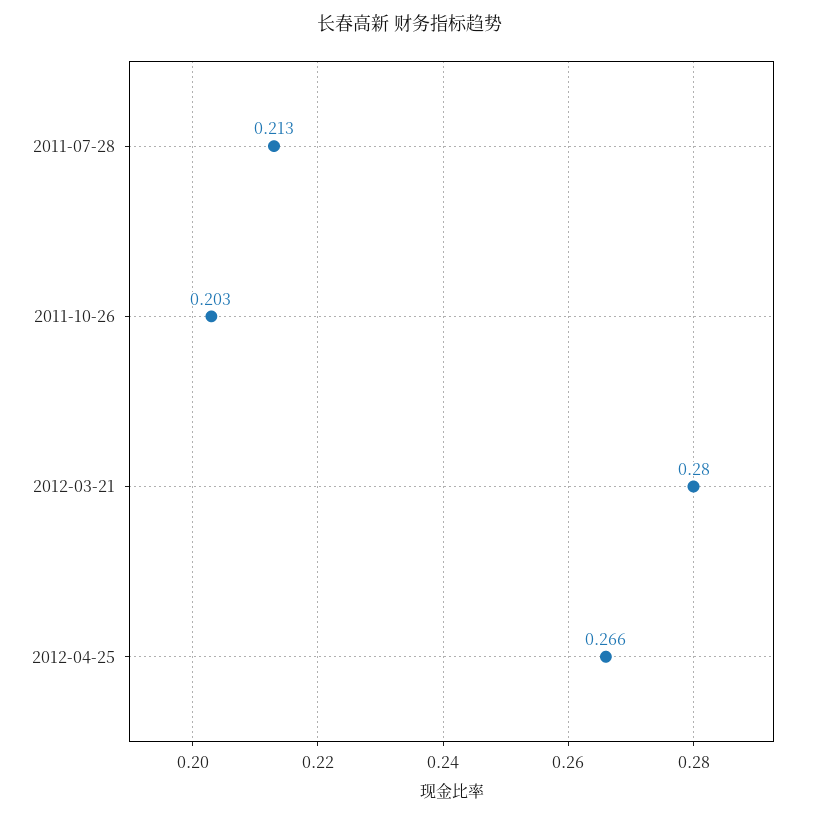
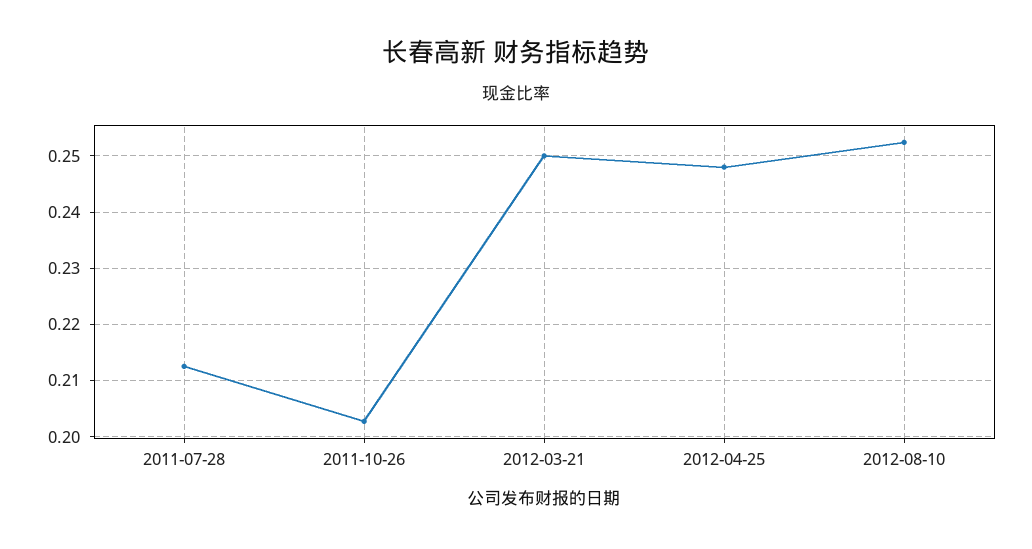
2012-03-21: 0.28 -> 0.25
2012-04-25: 0.266 -> 0.248
2012-08-10: none -> 0.252

